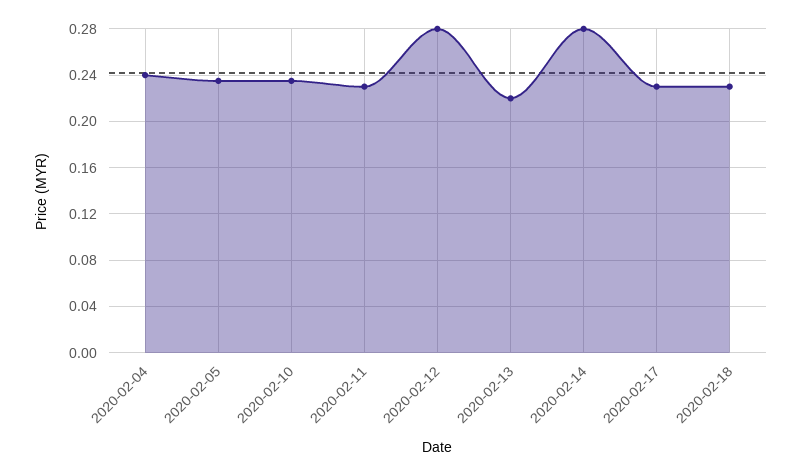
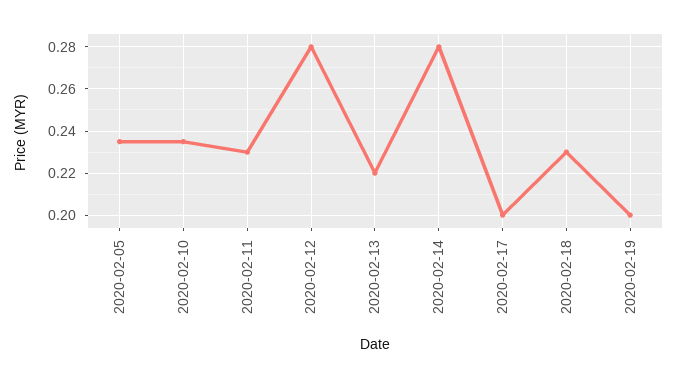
2020-02-04: 0.24 -> none
2020-02-17: 0.23 -> 0.2
2020-02-19: none -> 0.2

